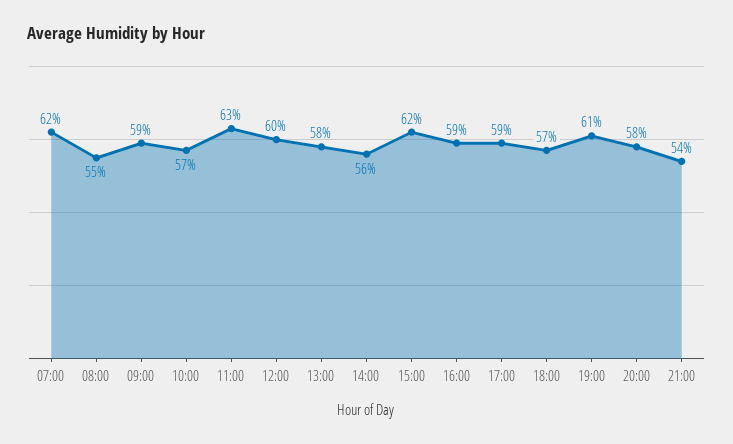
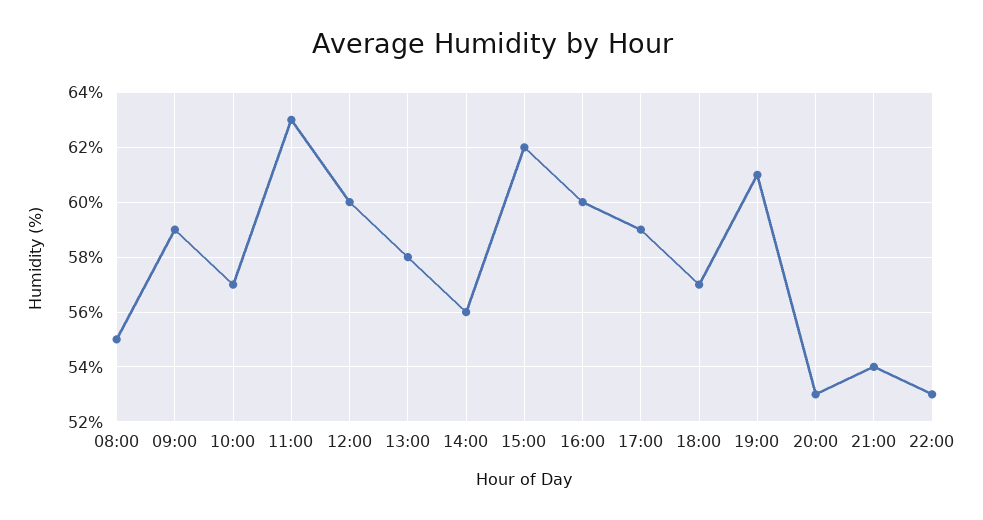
07:00: 62 -> none
16:00: 59 -> 60
20:00: 58 -> 53
22:00: none -> 53

